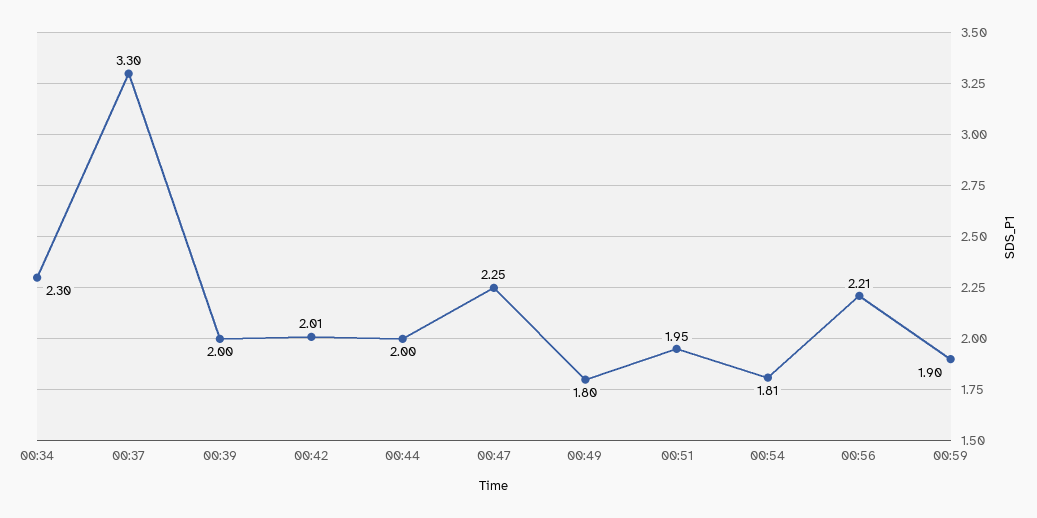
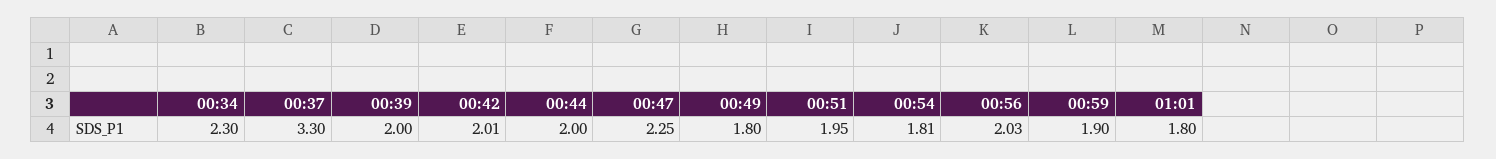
00:56: 2.21 -> 2.03
01:01: none -> 1.8

